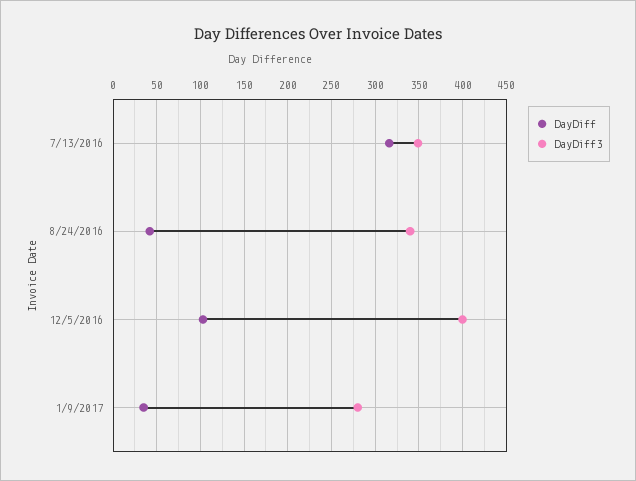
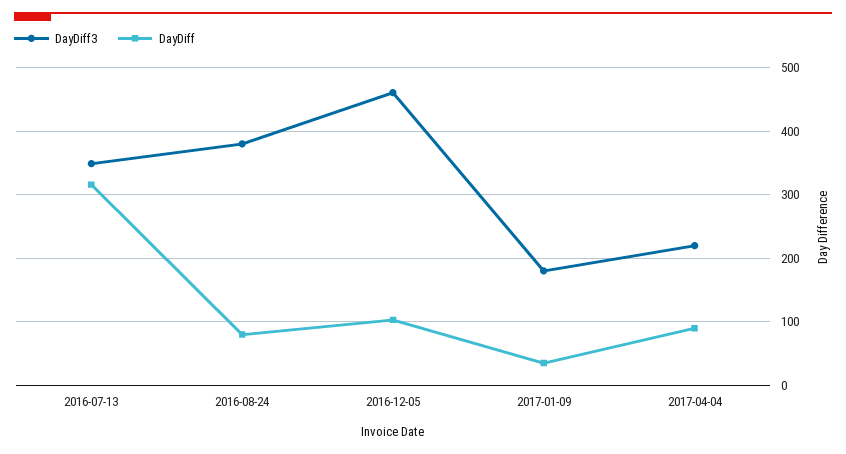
DayDiff, 8/24/2016: 40 -> 80
DayDiff3, 8/24/2016: 340 -> 380
DayDiff3, 12/5/2016: 400 -> 460
DayDiff3, 1/9/2017: 280 -> 180
DayDiff3, 2017-04-04: none -> 220
DayDiff, 2017-04-04: none -> 90

